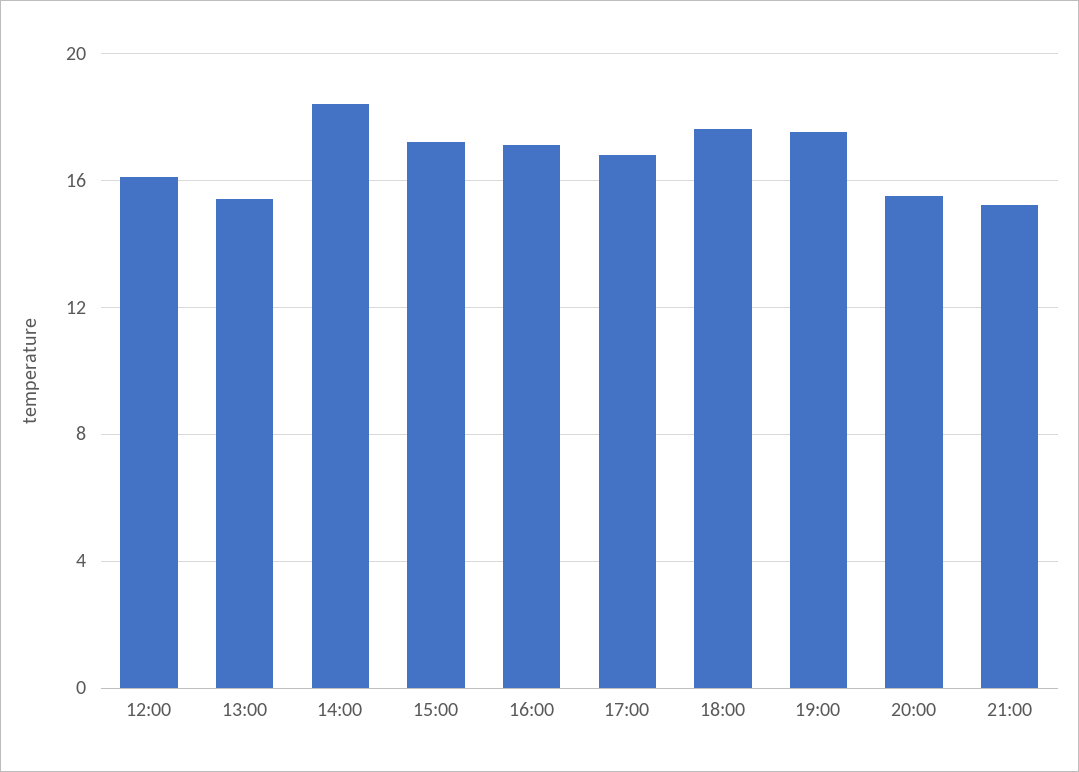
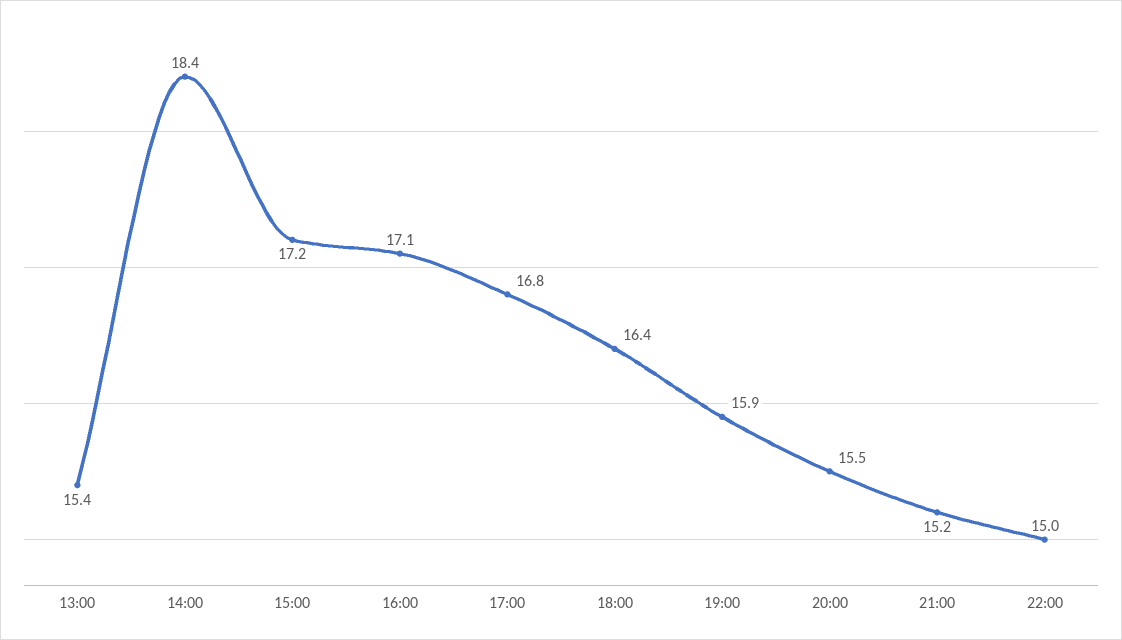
12:00: 16 -> none
18:00: 17.5 -> 16.4
19:00: 17.5 -> 15.9
22:00: none -> 15

